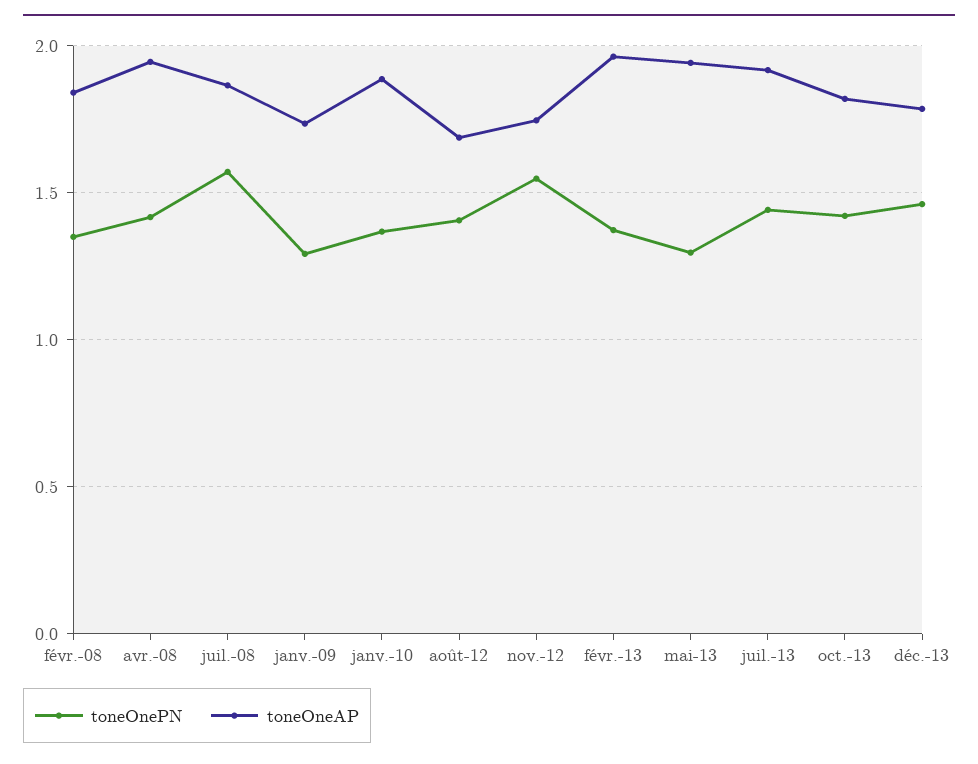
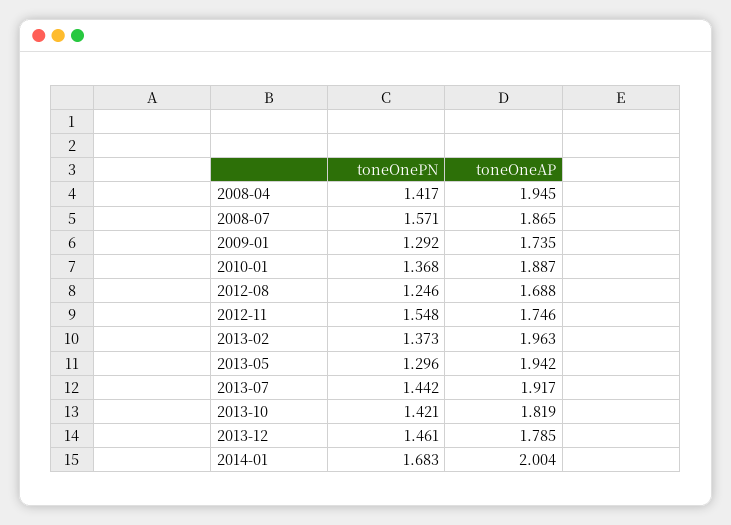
toneOnePN, févr.-08: 1.35 -> none
toneOneAP, févr.-08: 1.85 -> none
toneOnePN, août-12: 1.4 -> 1.246
toneOnePN, 2014-01: none -> 1.683
toneOneAP, 2014-01: none -> 2.004

